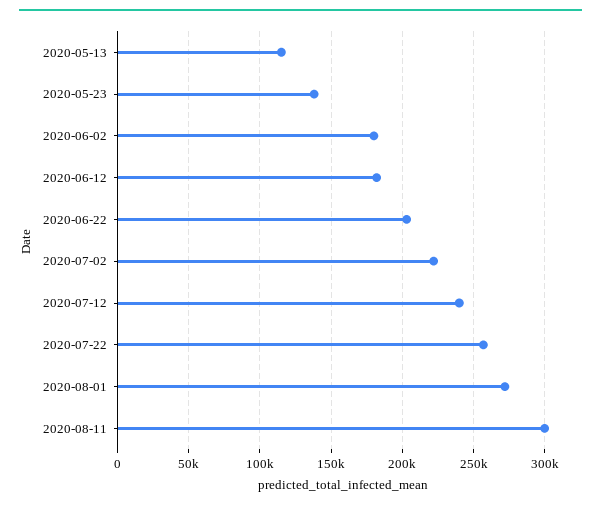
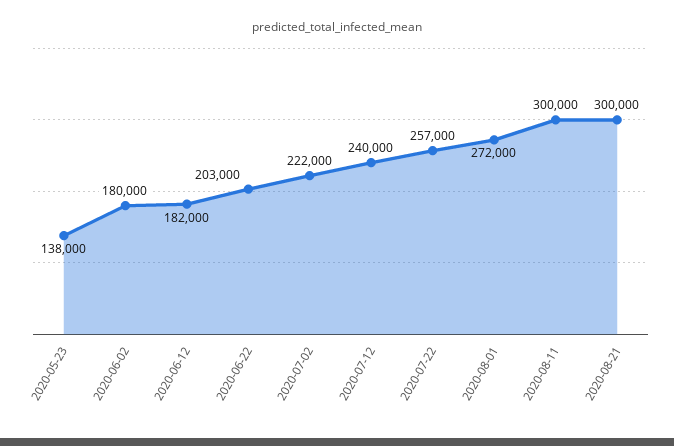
2020-05-13: 115000 -> none
2020-08-21: none -> 300000

